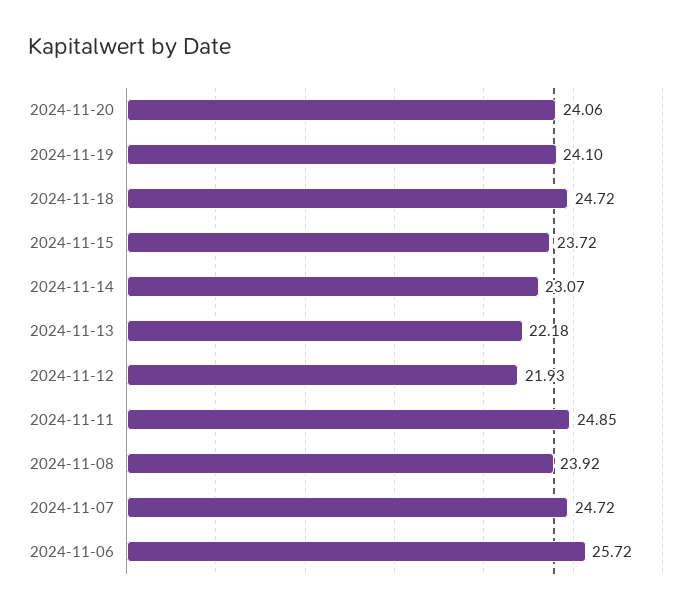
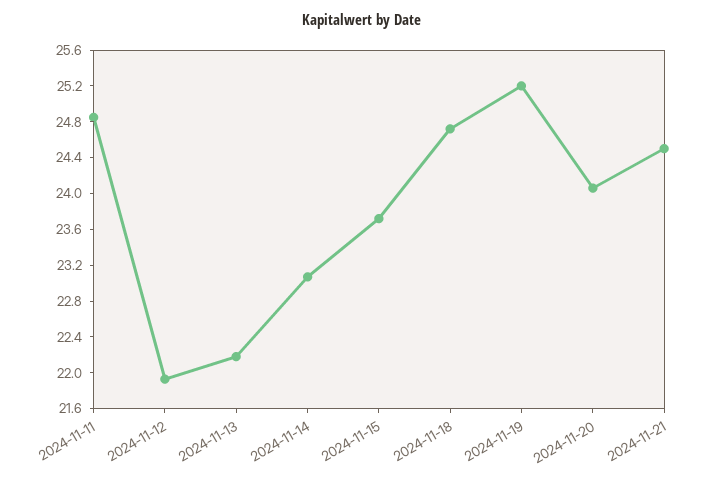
2024-11-19: 24.1 -> 25.2
2024-11-08: 23.92 -> none
2024-11-07: 24.72 -> none
2024-11-06: 25.72 -> none
2024-11-21: none -> 24.5

